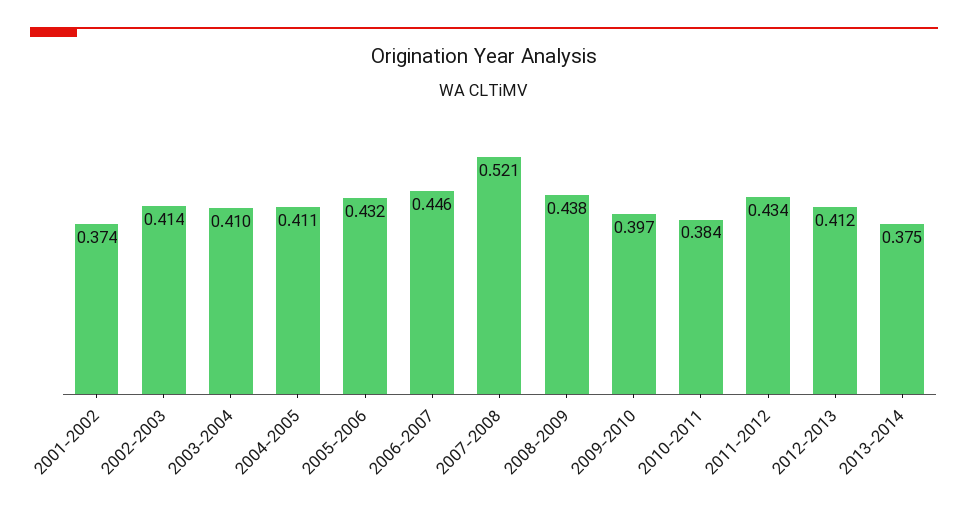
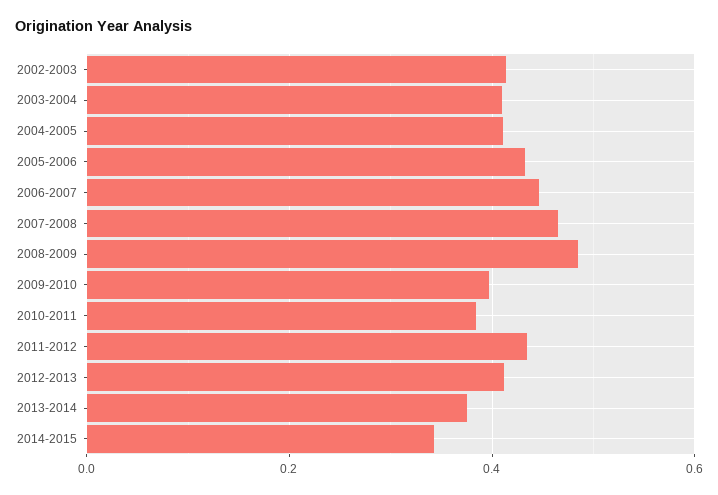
2001-2002: 0.374 -> none
2007-2008: 0.521 -> 0.46
2008-2009: 0.438 -> 0.48
2014-2015: none -> 0.34

